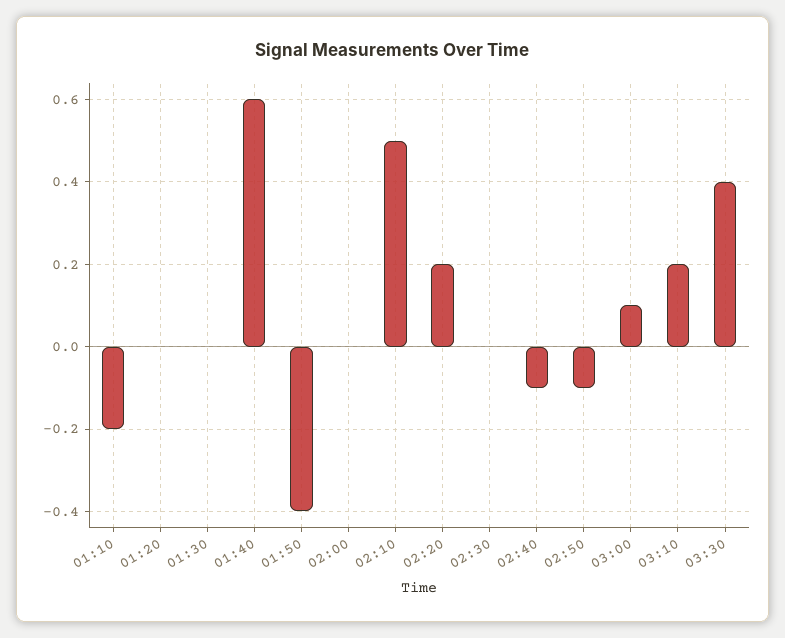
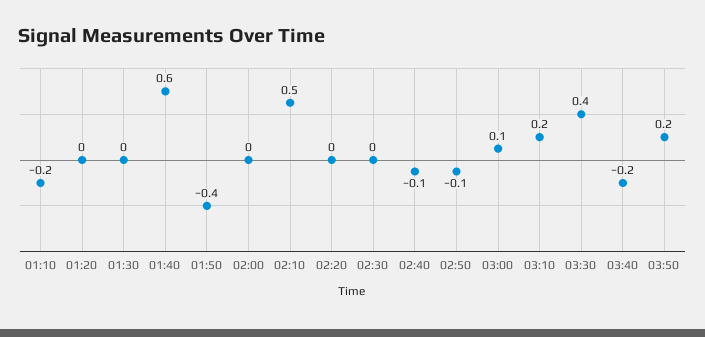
02:20: 0.2 -> 0
03:40: none -> -0.2
03:50: none -> 0.2

